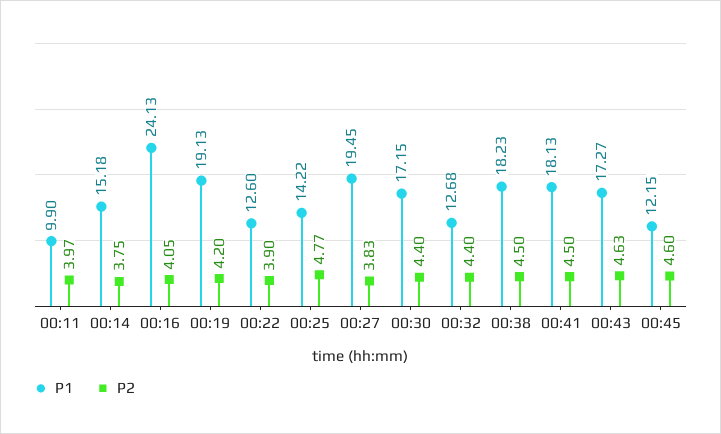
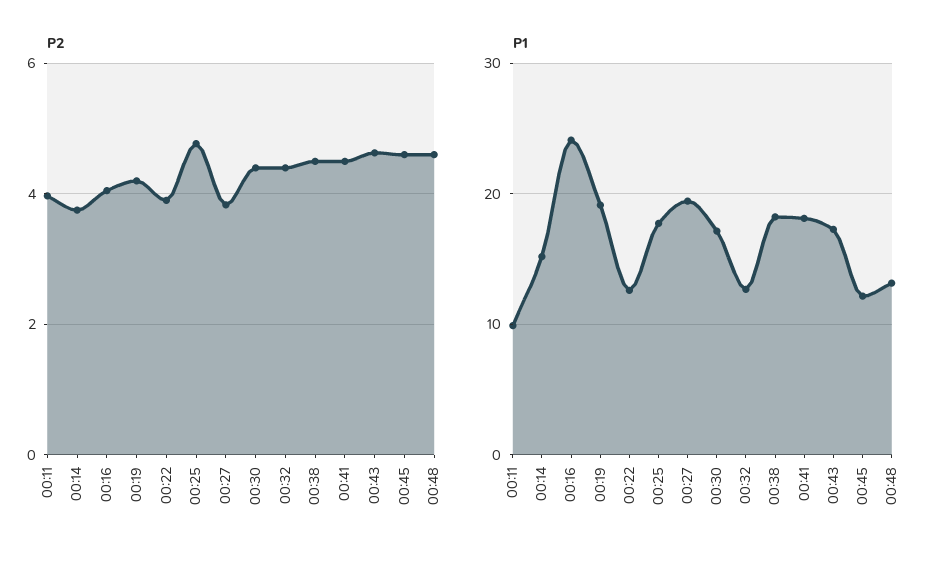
P1, 00:25: 14.22 -> 18
P2, 00:48: none -> 4.6
P1, 00:48: none -> 13

